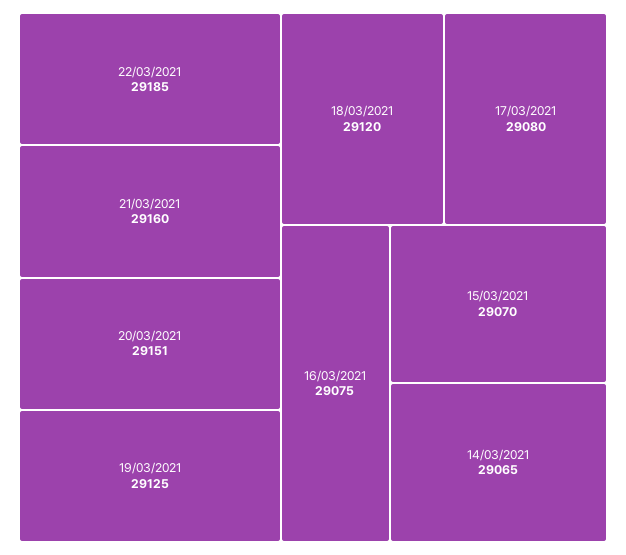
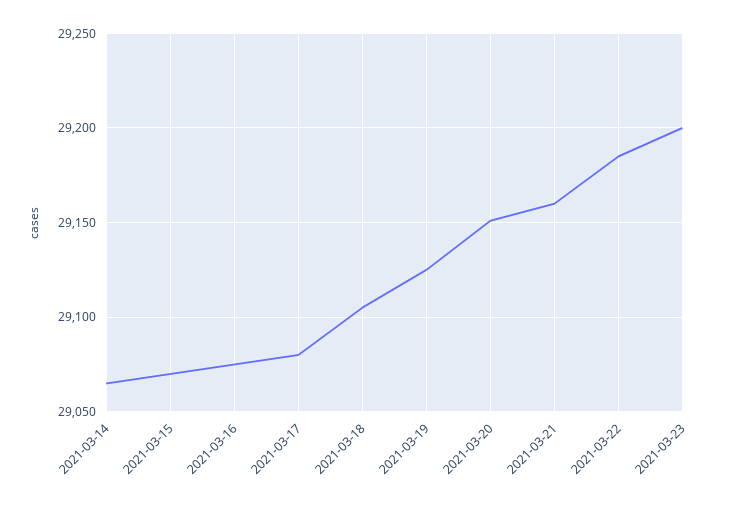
18/03/2021: 29120 -> 29105
2021-03-23: none -> 29200

